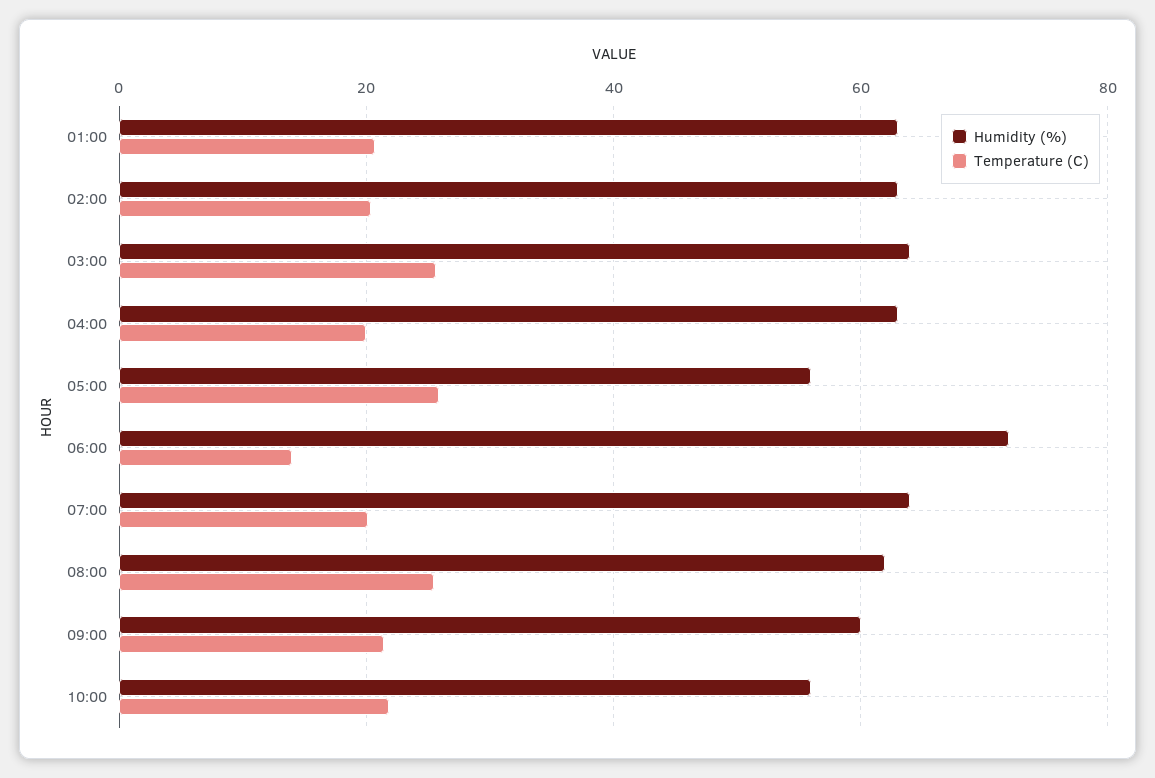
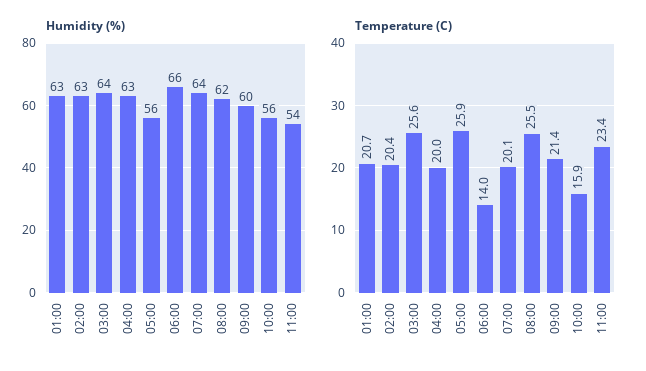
Humidity (%), 06:00: 72 -> 66
Temperature (C), 10:00: 22 -> 15.9
Humidity (%), 11:00: none -> 54
Temperature (C), 11:00: none -> 23.4

